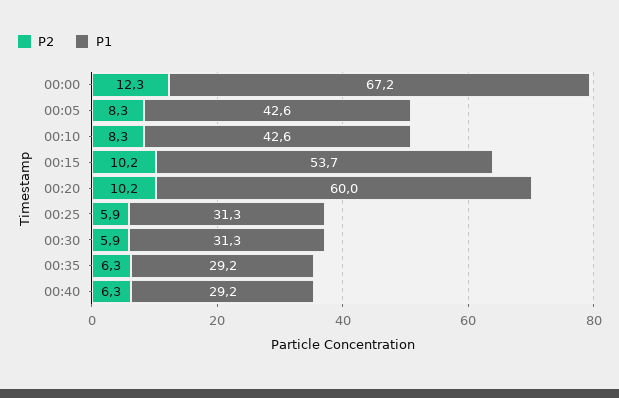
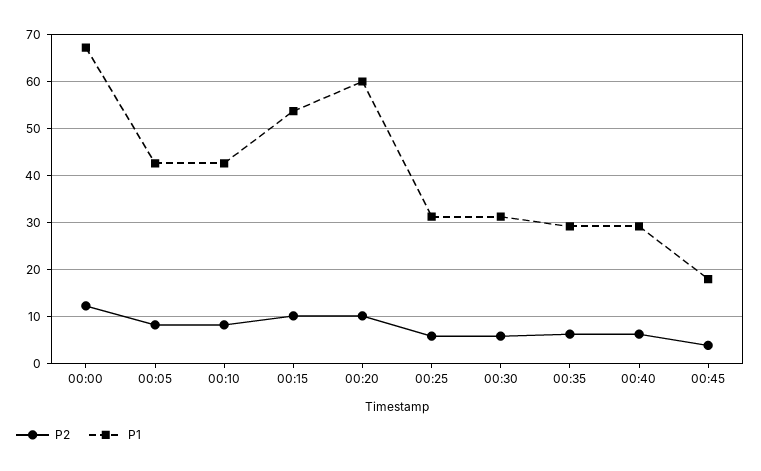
P2, 00:45: none -> 4
P1, 00:45: none -> 18

